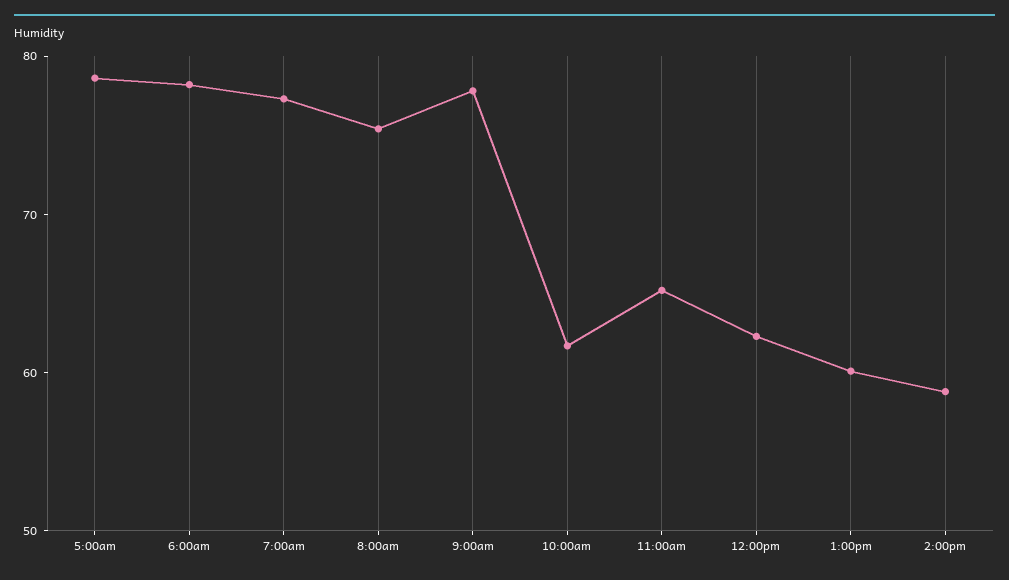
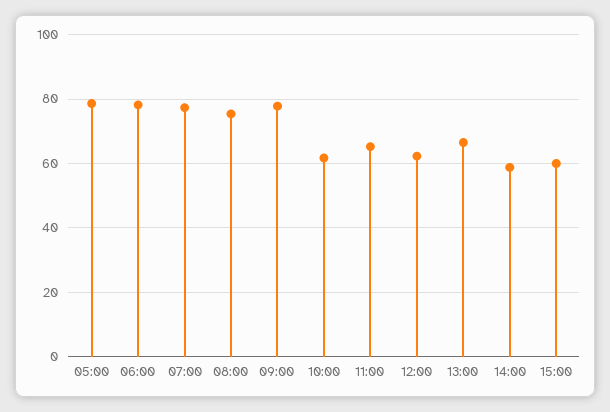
1:00pm: 60 -> 66
15:00: none -> 60

